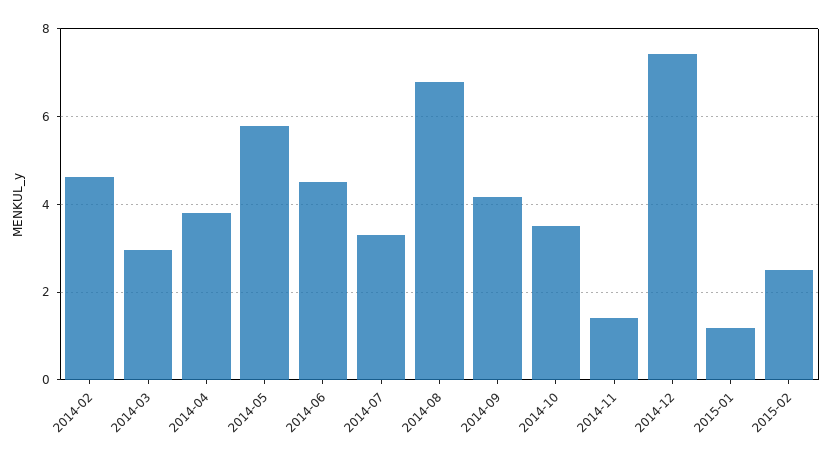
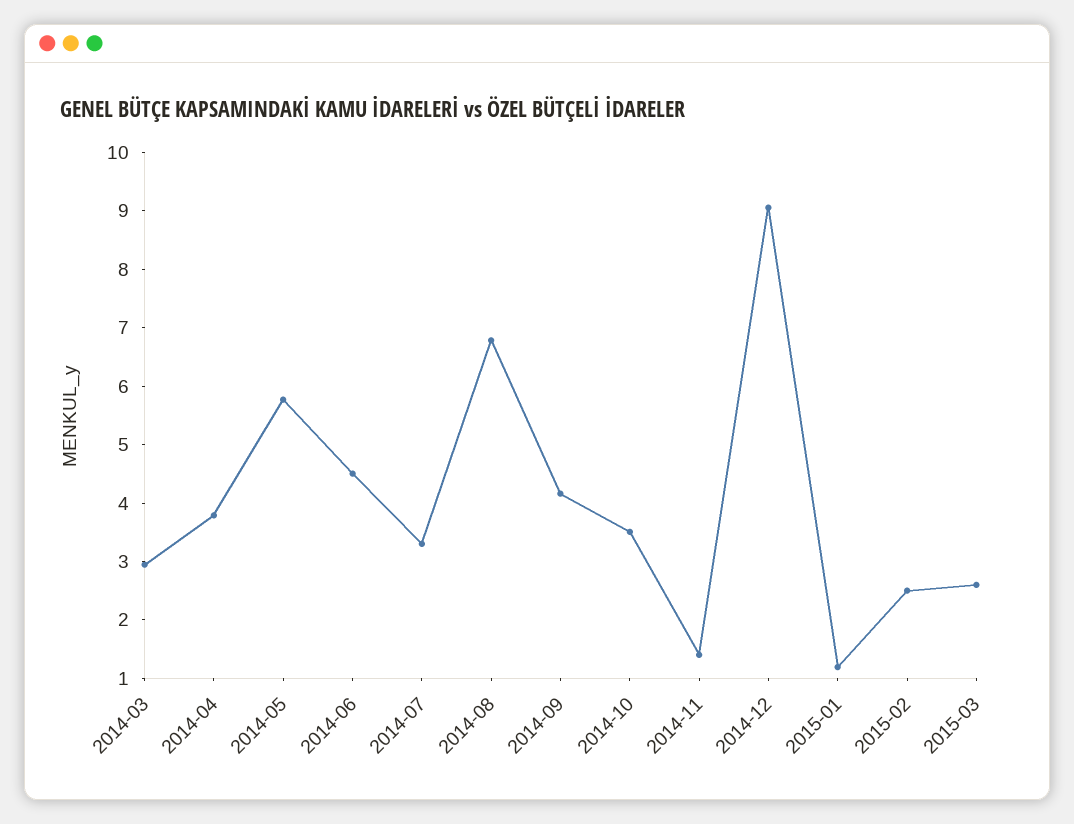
2014-02: 4.6 -> none
2014-12: 7.4 -> 9
2015-03: none -> 2.6

